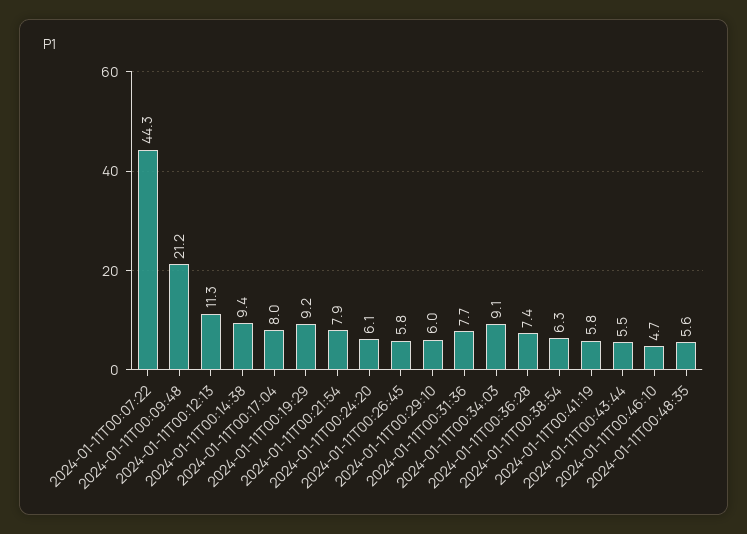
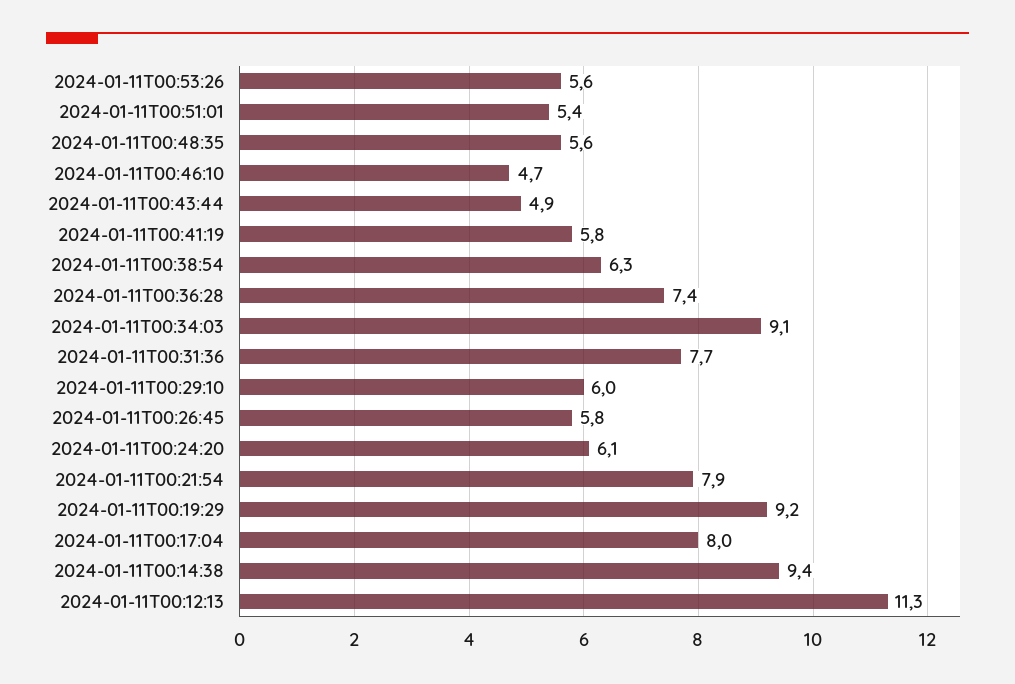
2024-01-11T00:07:22: 44.3 -> none
2024-01-11T00:09:48: 21.2 -> none
2024-01-11T00:43:44: 5.5 -> 4.9
2024-01-11T00:53:26: none -> 5.6
2024-01-11T00:51:01: none -> 5.4

